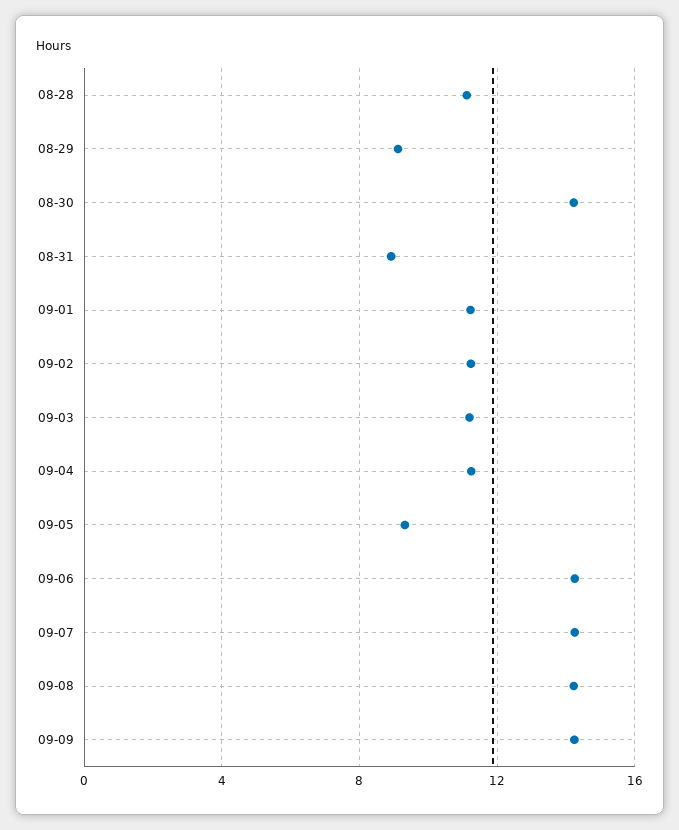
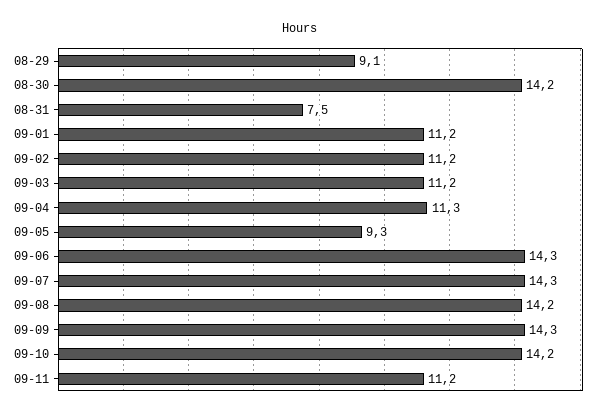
08-28: 11 -> none
08-31: 9 -> 7.5
09-10: none -> 14.2
09-11: none -> 11.2

